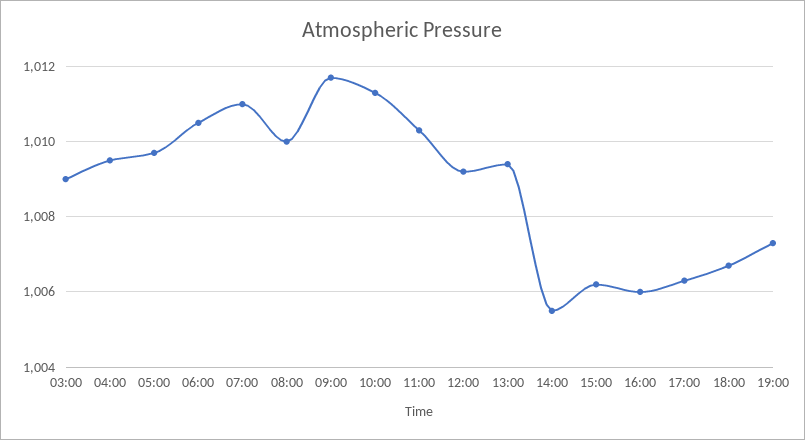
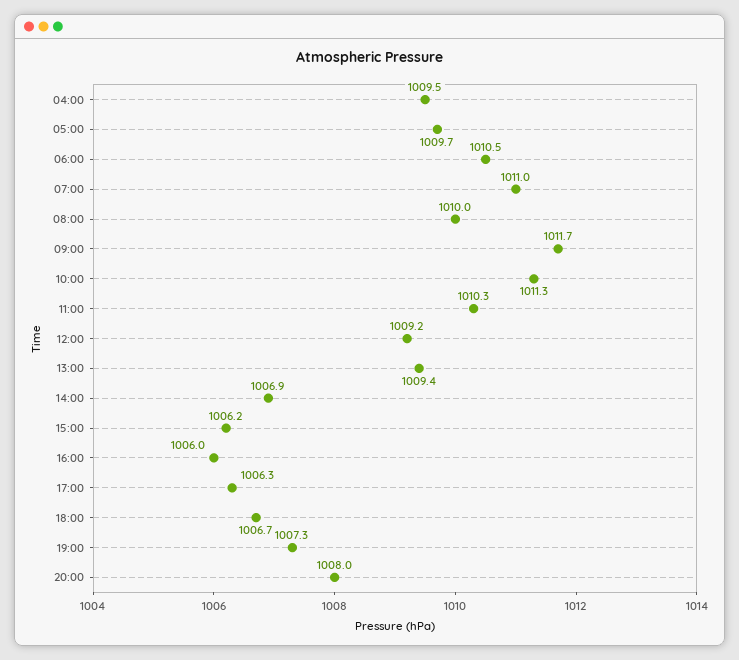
03:00: 1009 -> none
14:00: 1005.5 -> 1006.9
20:00: none -> 1008

